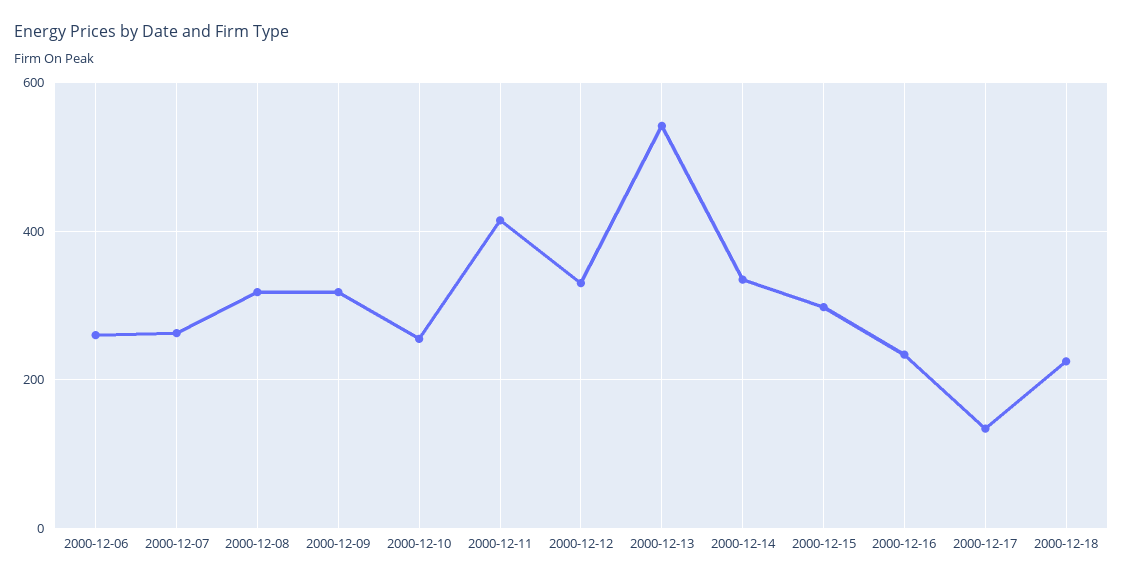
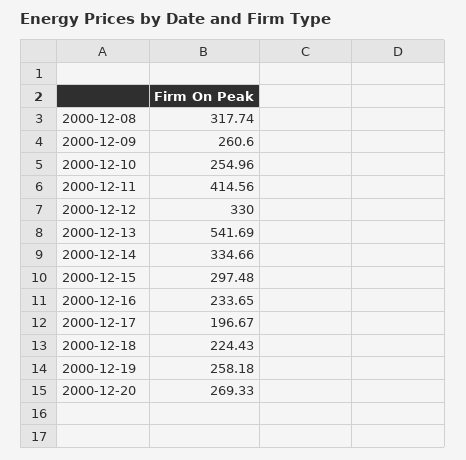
2000-12-06: 260 -> none
2000-12-07: 260 -> none
2000-12-09: 320 -> 260.6
2000-12-17: 140 -> 196.67
2000-12-19: none -> 258.18
2000-12-20: none -> 269.33

